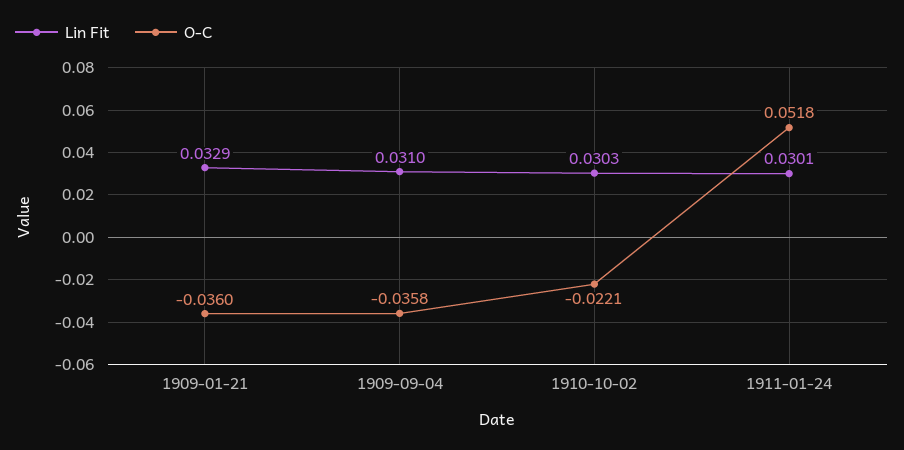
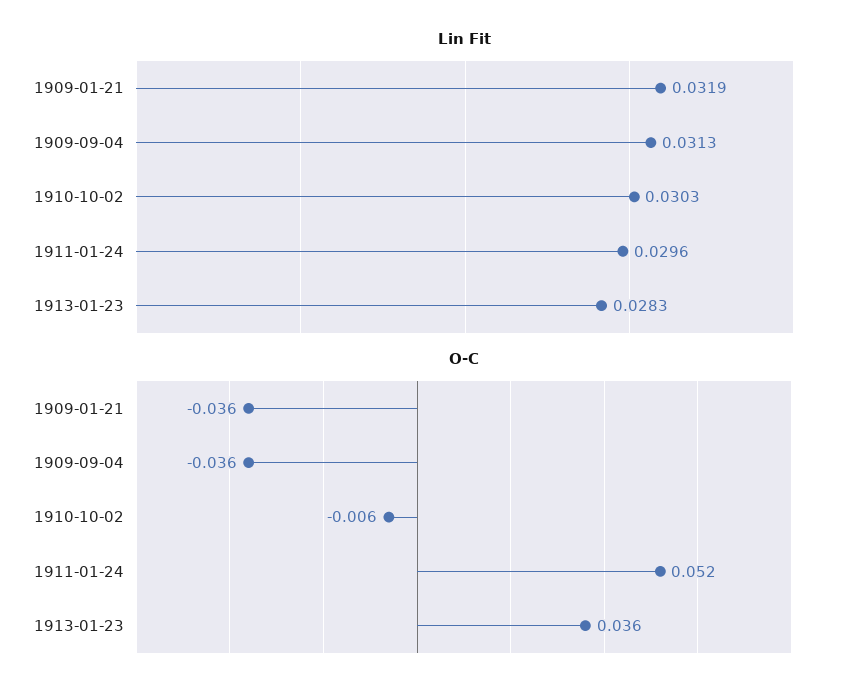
Lin Fit, 1909-01-21: 0.0329 -> 0.0319
Lin Fit, 1909-09-04: 0.031 -> 0.0313
O-C, 1910-10-02: -0.0221 -> -0.006
Lin Fit, 1911-01-24: 0.0301 -> 0.0296
Lin Fit, 1913-01-23: none -> 0.0283
O-C, 1913-01-23: none -> 0.036

